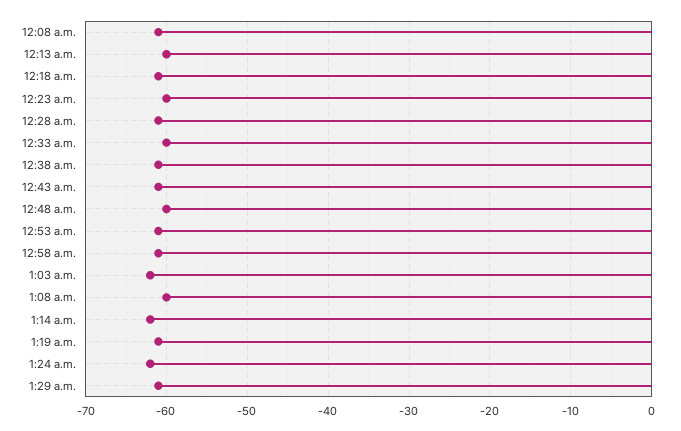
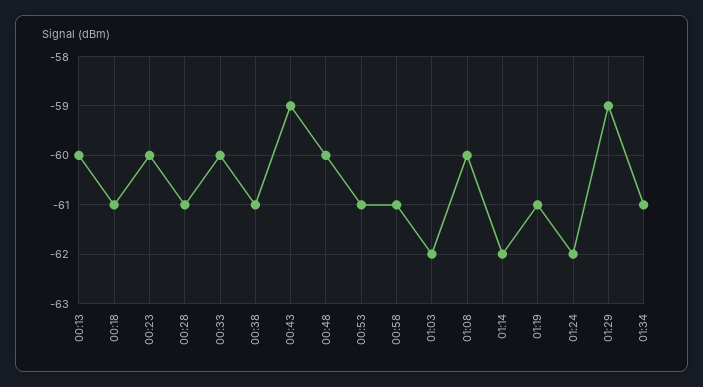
12:08 a.m.: -61 -> none
12:43 a.m.: -61 -> -59
1:29 a.m.: -61 -> -59
01:34: none -> -61

